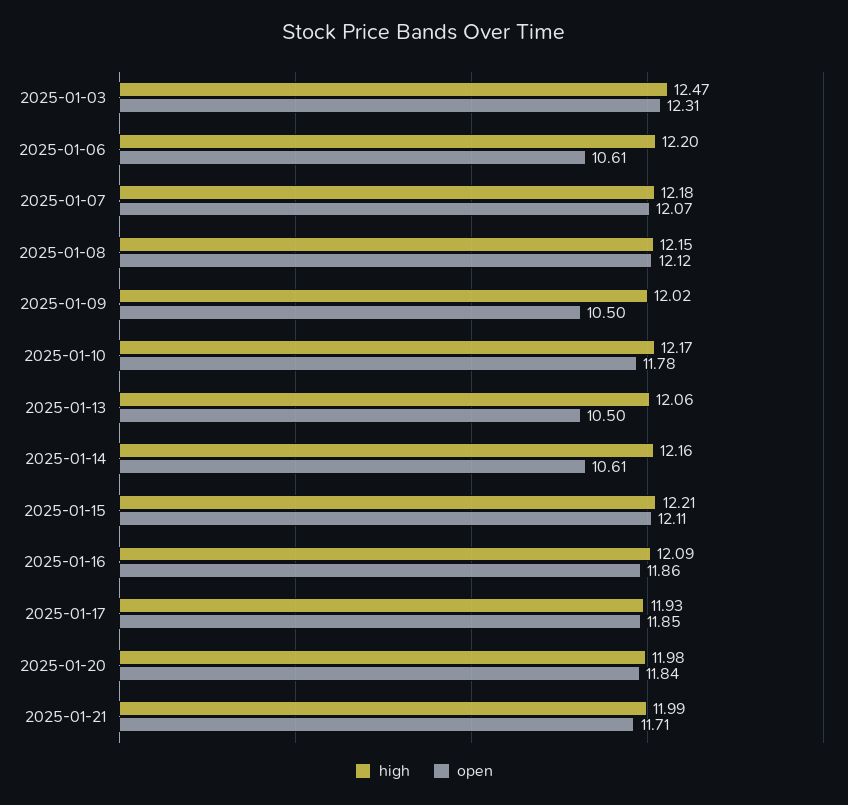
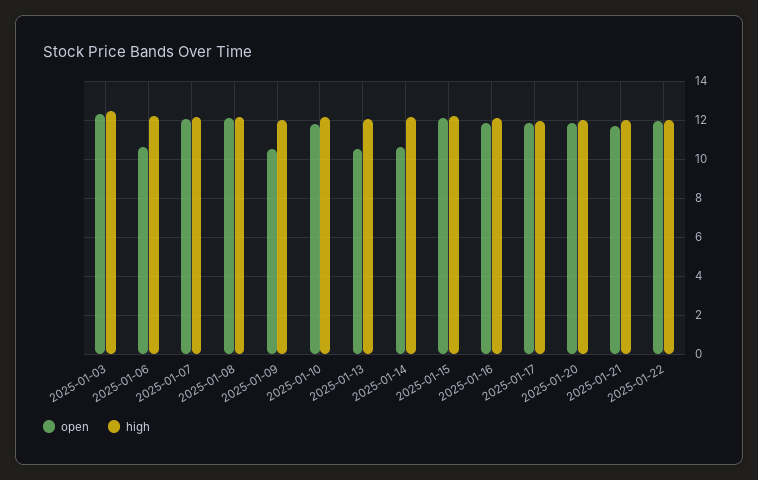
open, 2025-01-22: none -> 12
high, 2025-01-22: none -> 12

